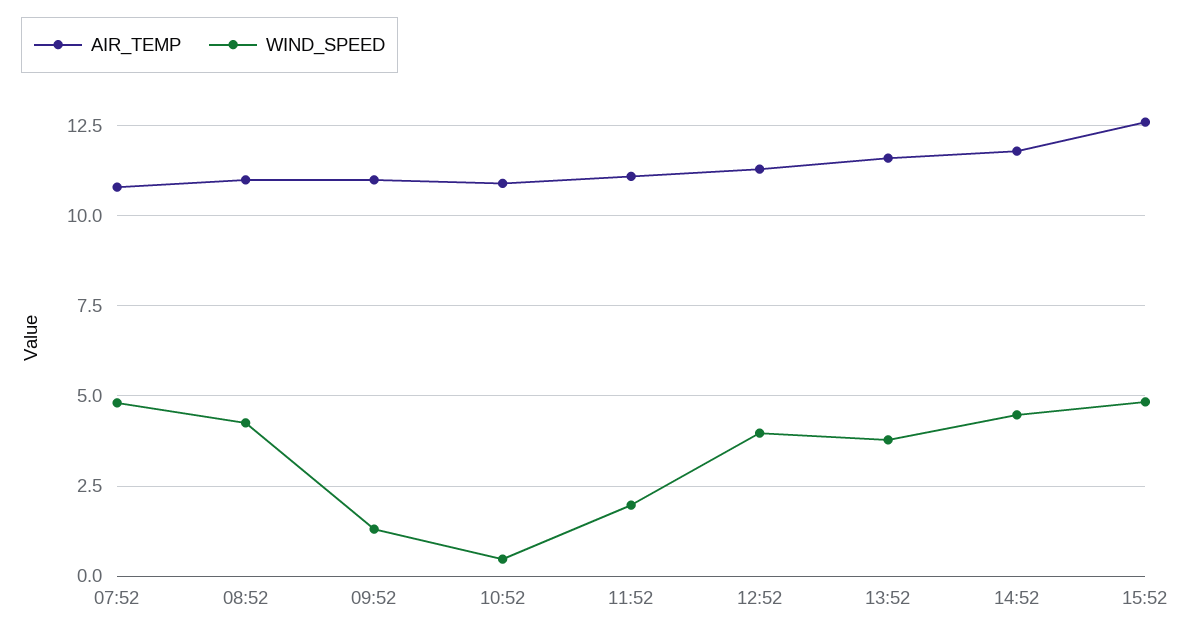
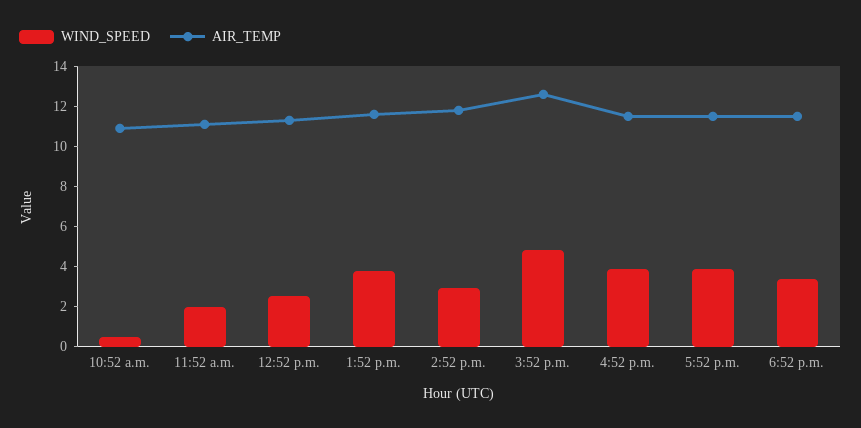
AIR_TEMP, 07:52: 10.75 -> none
WIND_SPEED, 07:52: 4.75 -> none
AIR_TEMP, 08:52: 11 -> none
WIND_SPEED, 08:52: 4.25 -> none
AIR_TEMP, 09:52: 11 -> none
WIND_SPEED, 09:52: 1.25 -> none
WIND_SPEED, 12:52: 4 -> 2.5
WIND_SPEED, 14:52: 4.5 -> 3
WIND_SPEED, 4:52 p.m.: none -> 4
AIR_TEMP, 4:52 p.m.: none -> 11.5
WIND_SPEED, 5:52 p.m.: none -> 4
AIR_TEMP, 5:52 p.m.: none -> 11.5
WIND_SPEED, 6:52 p.m.: none -> 3.5
AIR_TEMP, 6:52 p.m.: none -> 11.5

